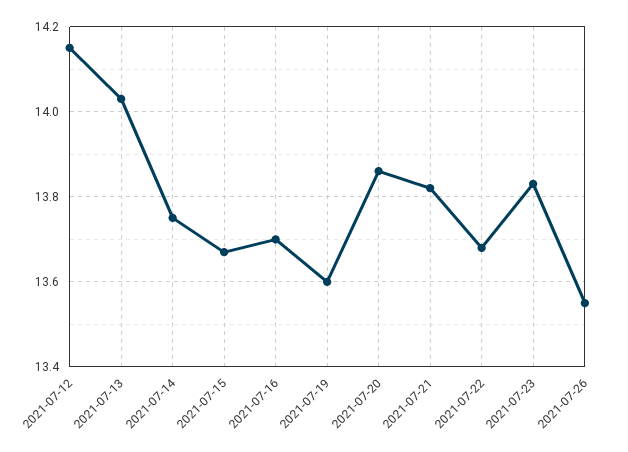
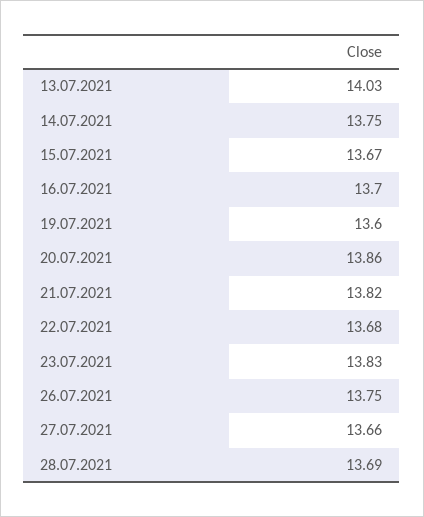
2021-07-12: 14.15 -> none
2021-07-26: 13.55 -> 13.75
27.07.2021: none -> 13.66
28.07.2021: none -> 13.69

